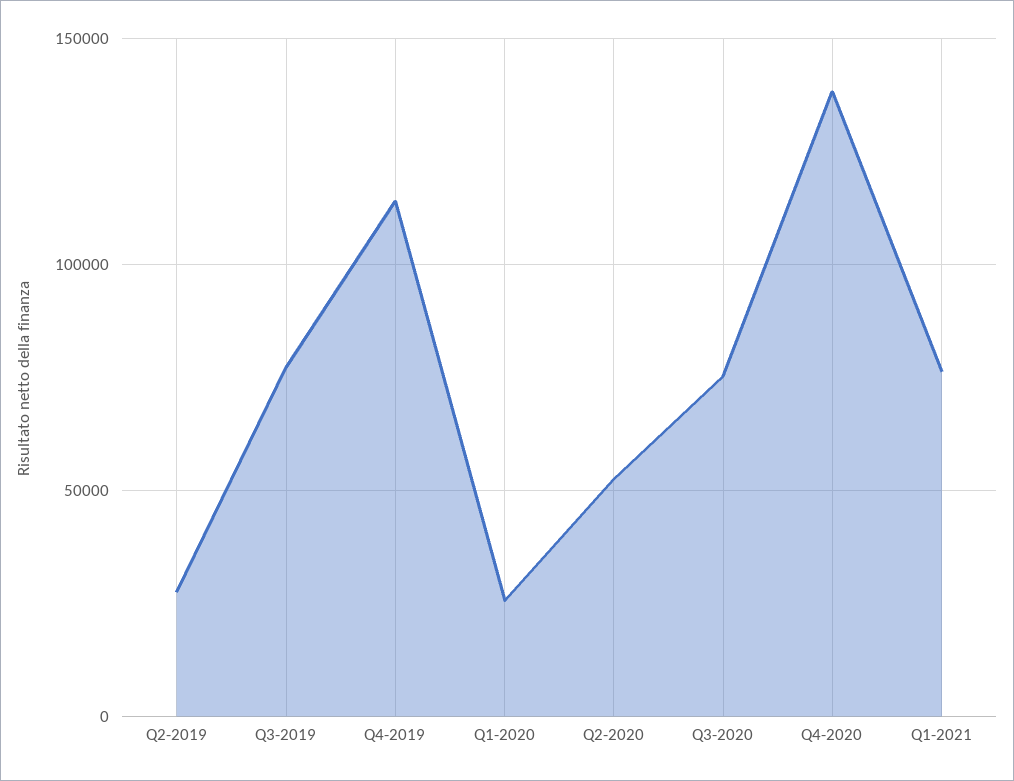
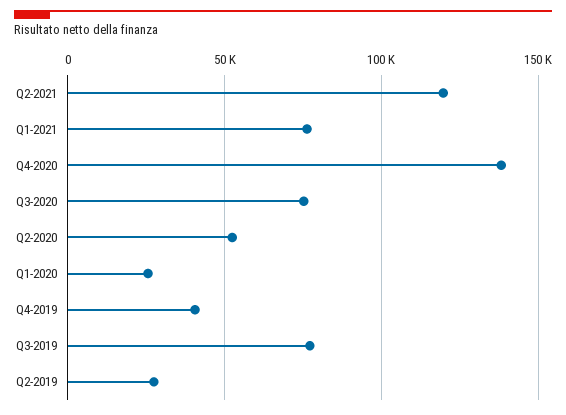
Q4-2019: 115000 -> 40000
Q2-2021: none -> 120000

